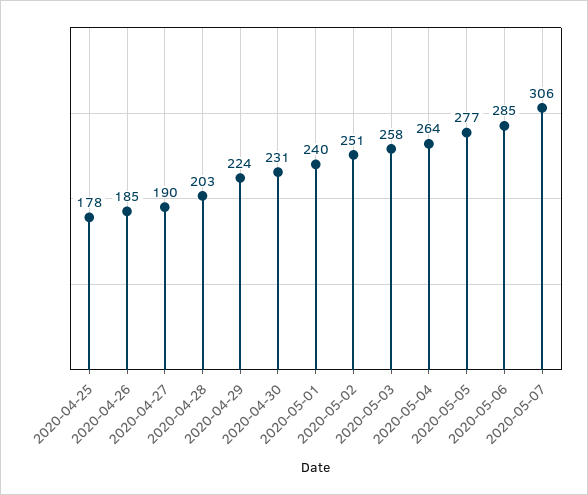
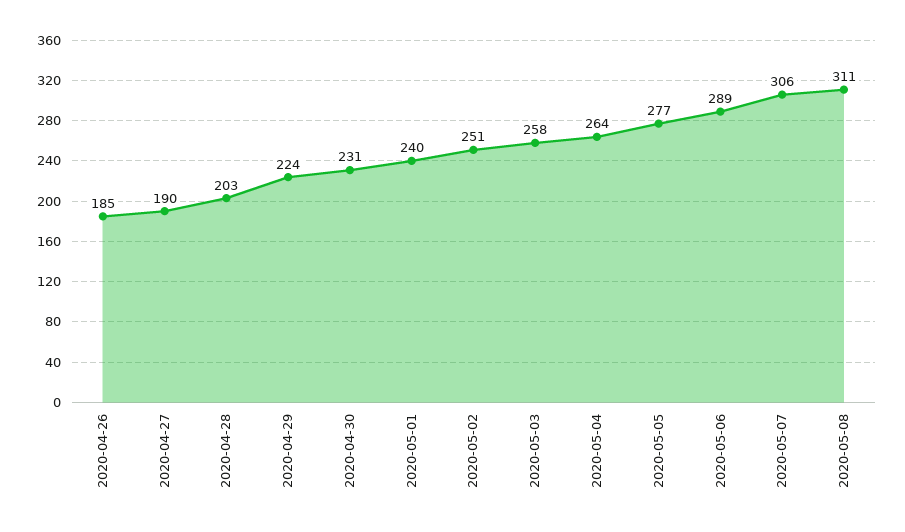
2020-04-25: 178 -> none
2020-05-06: 285 -> 289
2020-05-08: none -> 311

